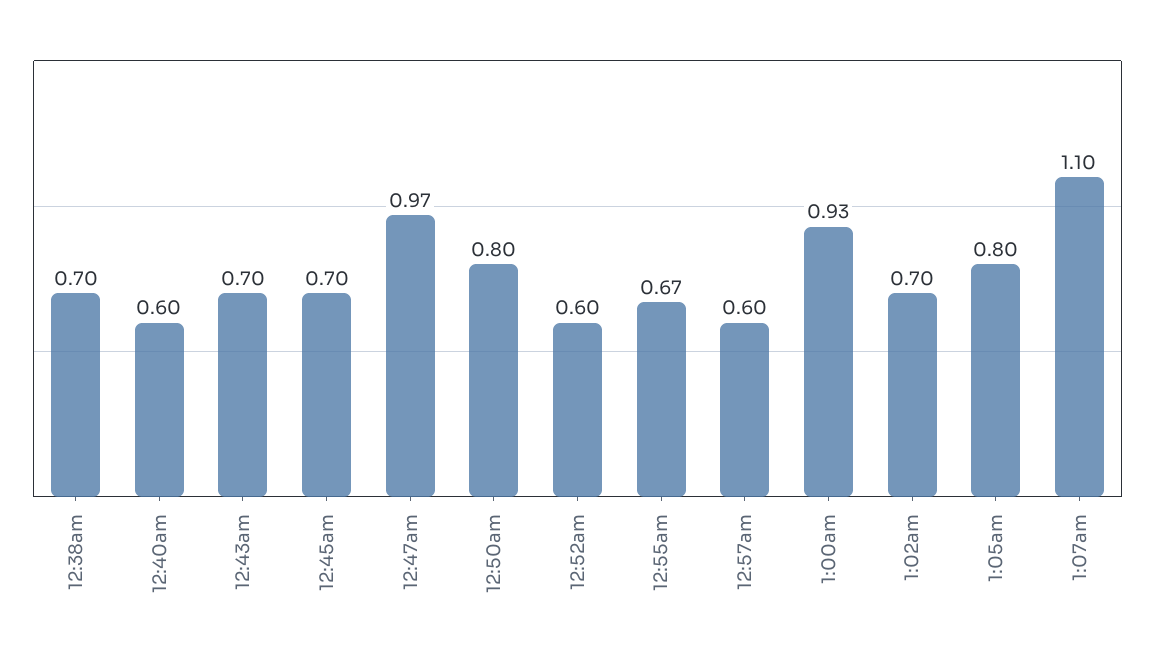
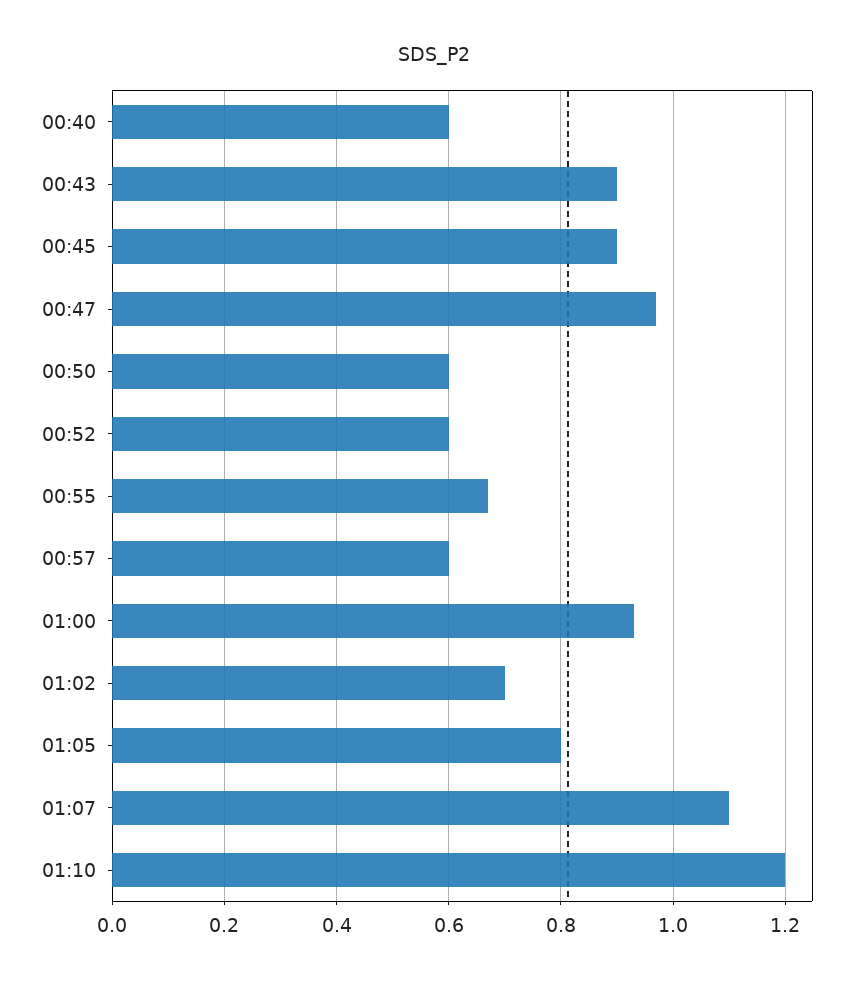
12:38am: 0.7 -> none
12:43am: 0.7 -> 0.9
12:45am: 0.7 -> 0.9
12:50am: 0.8 -> 0.6
01:10: none -> 1.2

